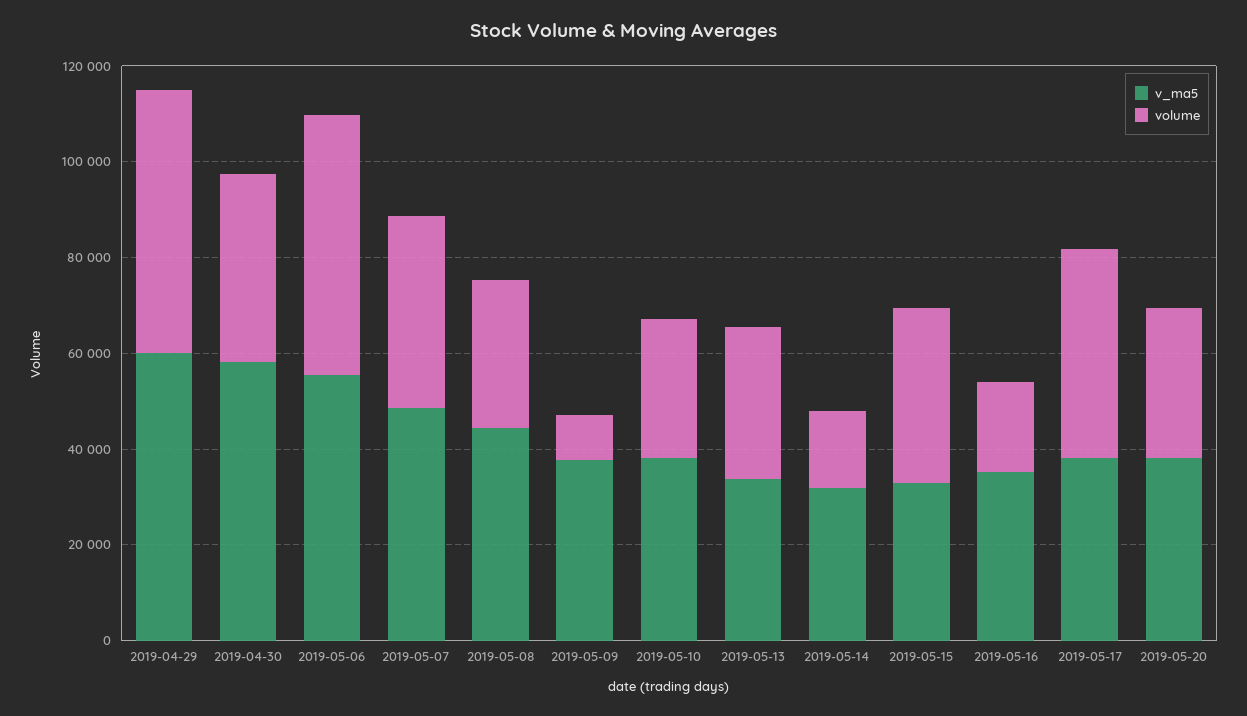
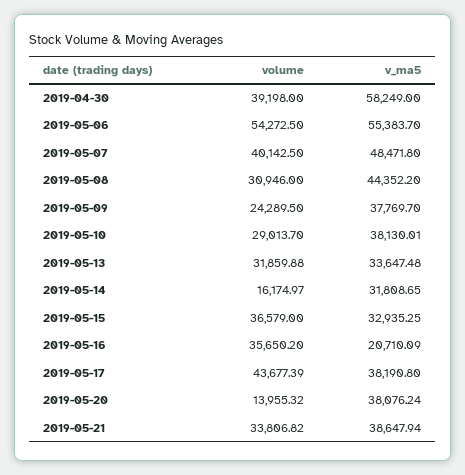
v_ma5, 2019-04-29: 60000 -> none
volume, 2019-04-29: 55000 -> none
volume, 2019-05-09: 10000 -> 24289.5
v_ma5, 2019-05-16: 35000 -> 20710.09
volume, 2019-05-16: 20000 -> 35650.2
volume, 2019-05-20: 30000 -> 13955.32
volume, 2019-05-21: none -> 33806.82
v_ma5, 2019-05-21: none -> 38647.94

